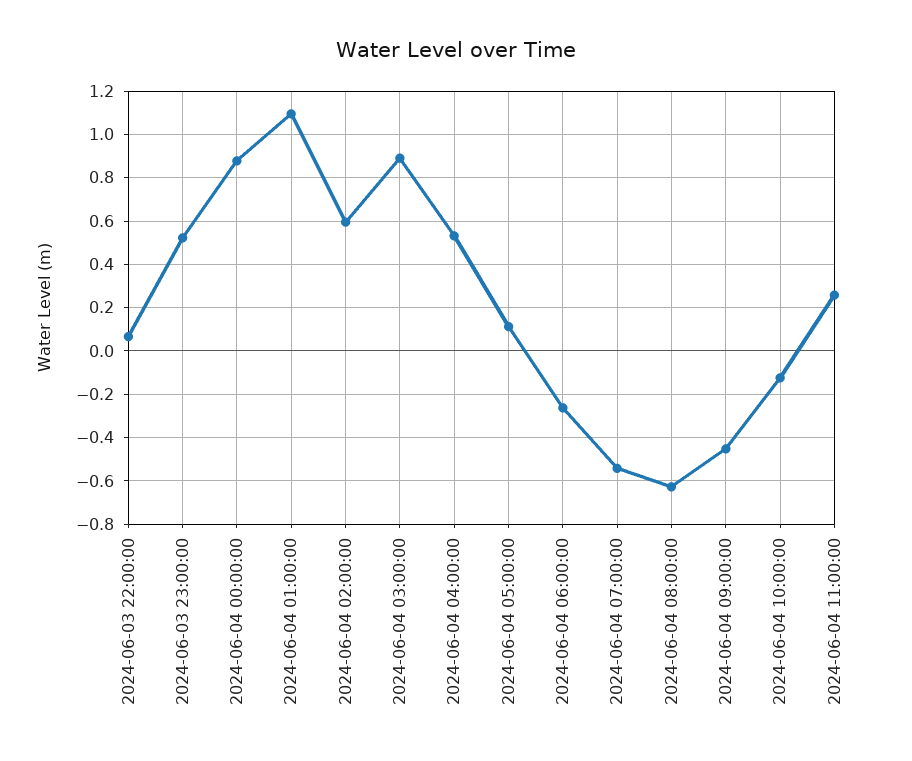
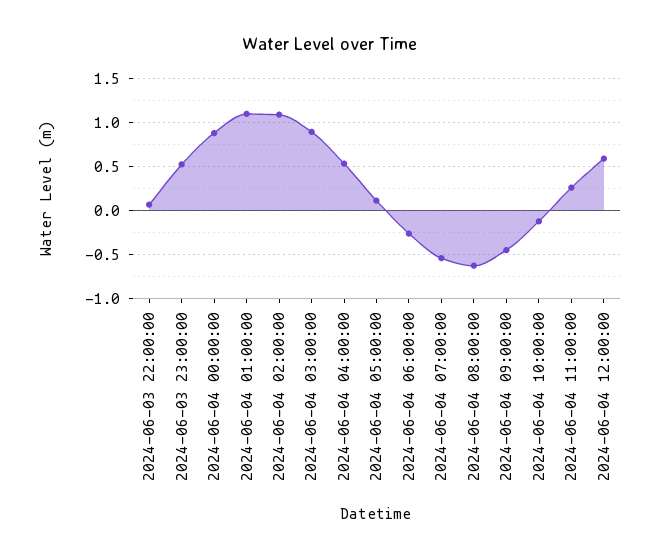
2024-06-04 02:00:00: 0.6 -> 1.1
2024-06-04 12:00:00: none -> 0.6

